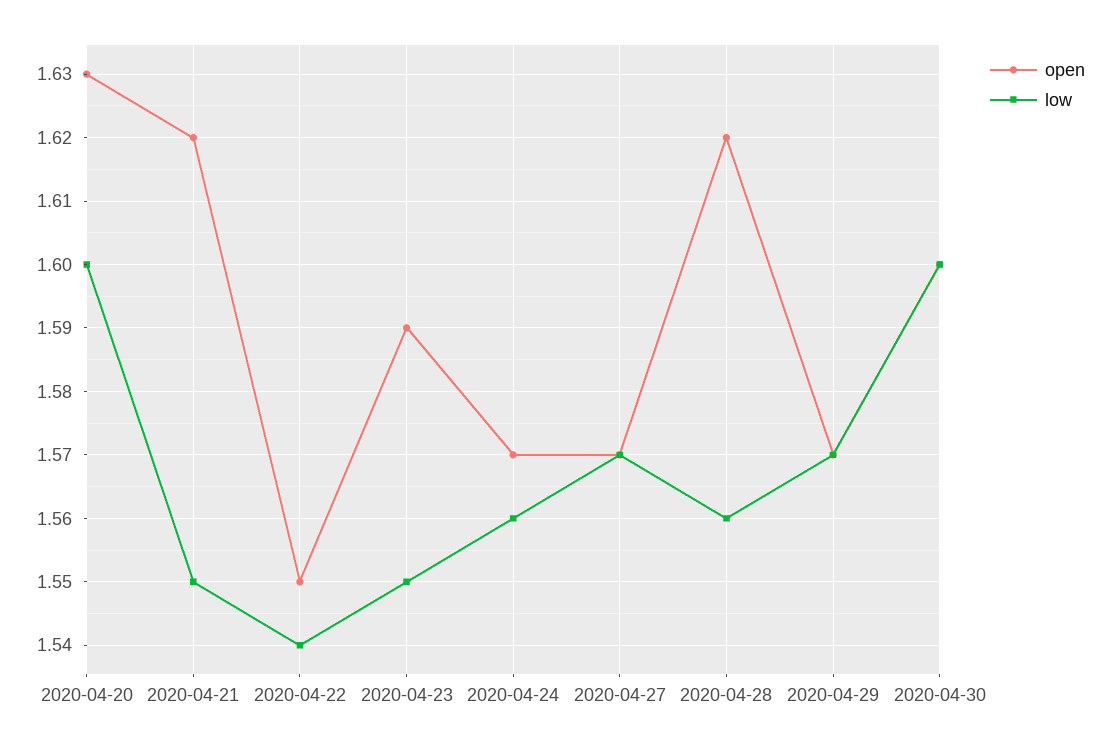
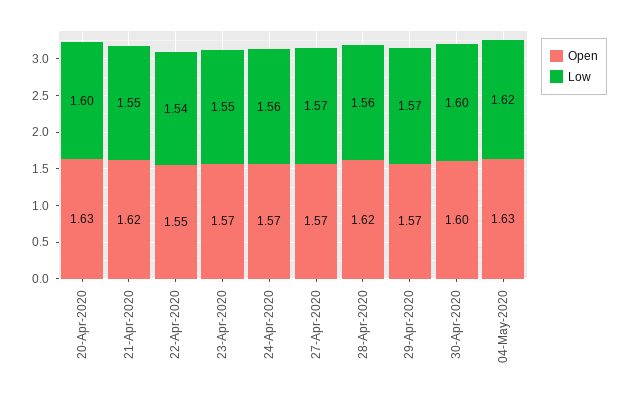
open, 2020-04-23: 1.59 -> 1.57
open, 04-May-2020: none -> 1.63
low, 04-May-2020: none -> 1.62

